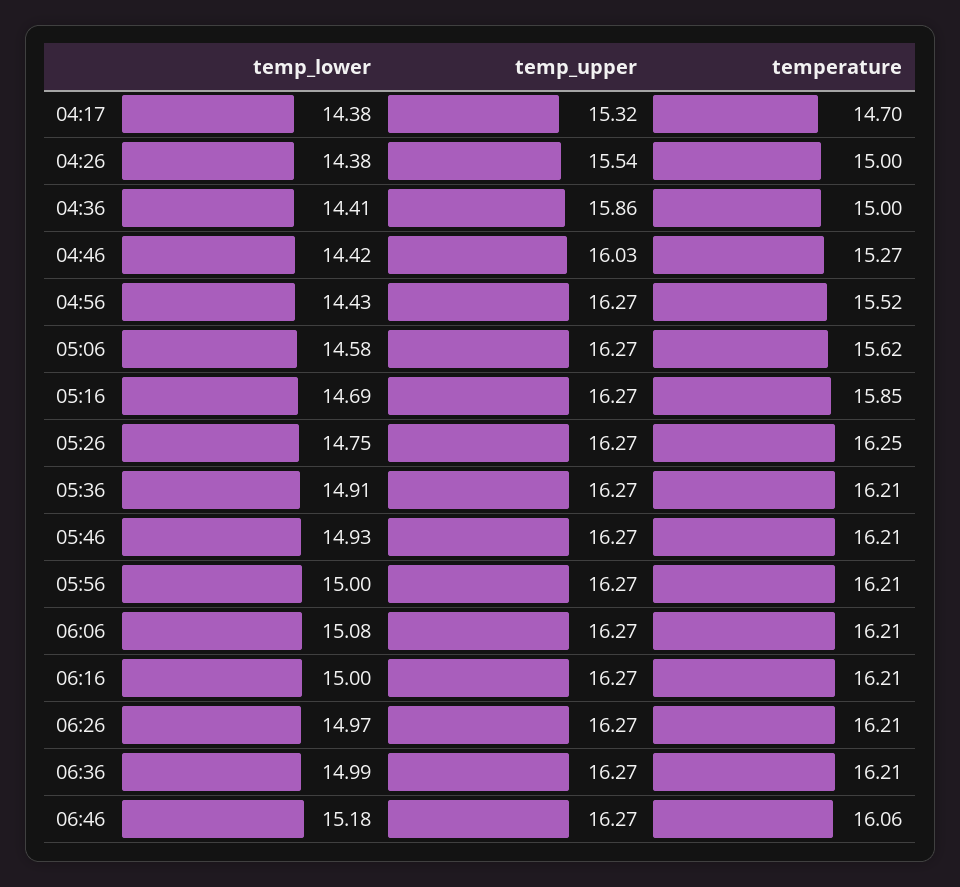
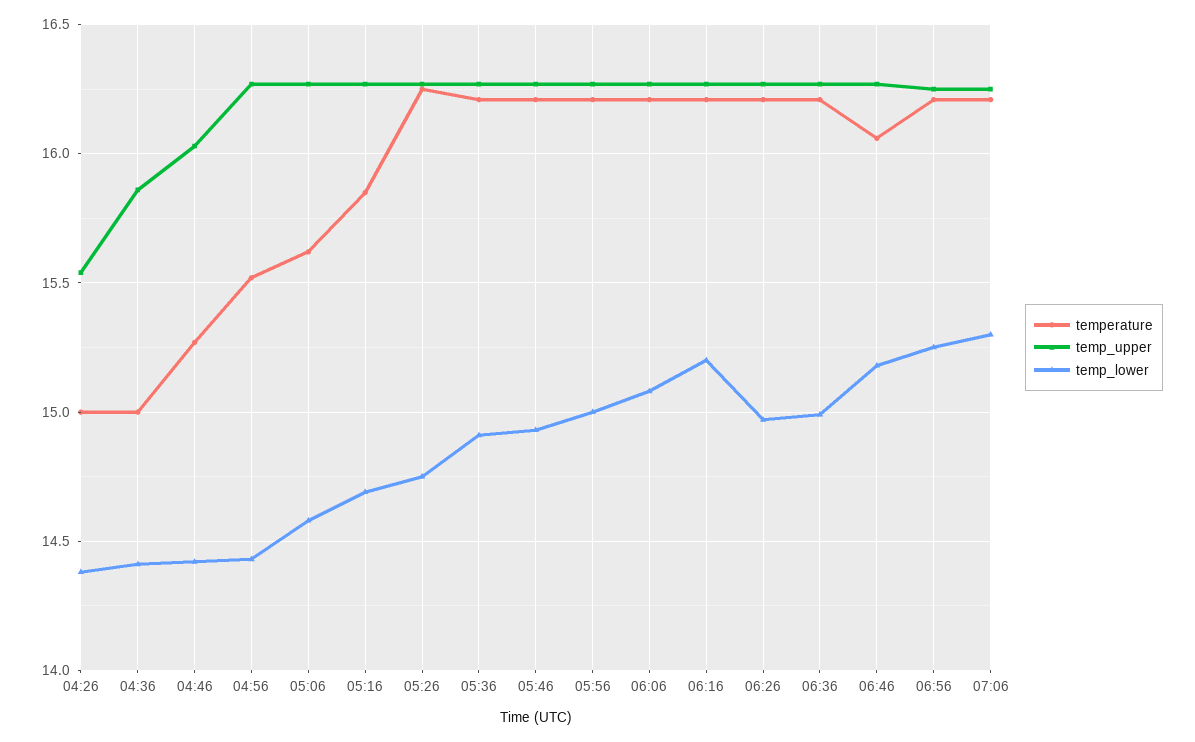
temp_lower, 04:17: 14.38 -> none
temp_upper, 04:17: 15.32 -> none
temperature, 04:17: 14.7 -> none
temp_lower, 06:16: 15 -> 15.2
temperature, 06:56: none -> 16.2
temp_upper, 06:56: none -> 16.25
temp_lower, 06:56: none -> 15.25
temperature, 07:06: none -> 16.2
temp_upper, 07:06: none -> 16.25
temp_lower, 07:06: none -> 15.3

